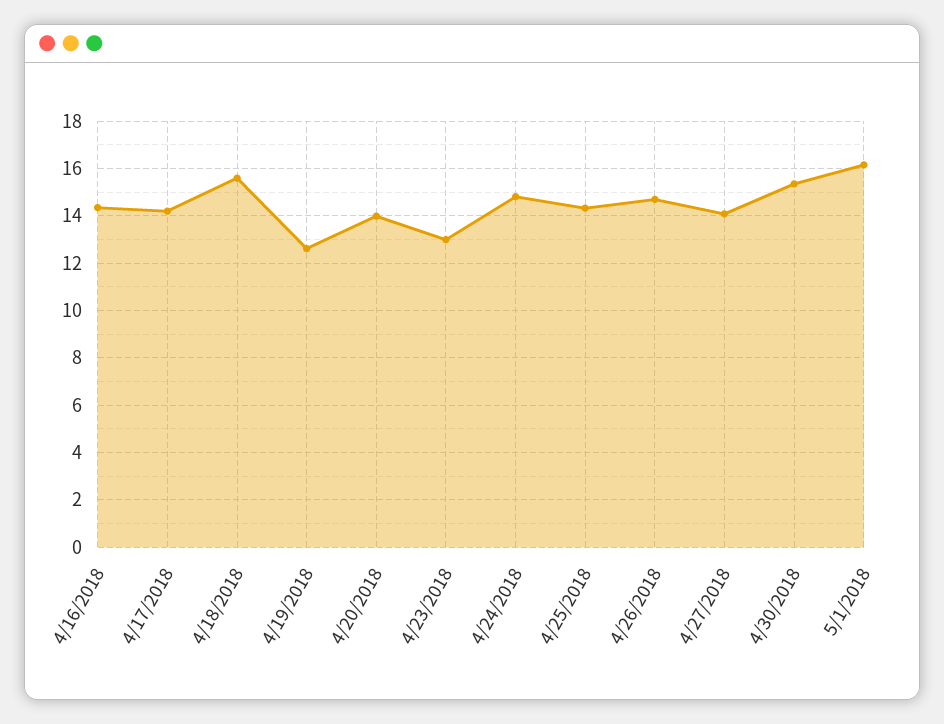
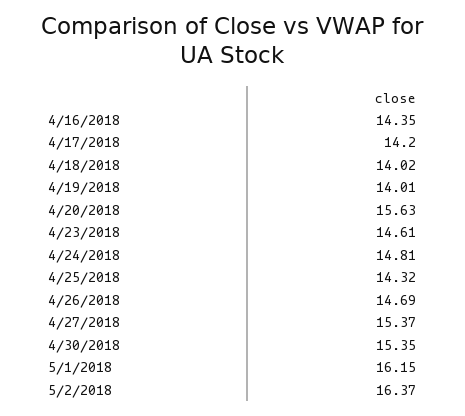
4/18/2018: 15.5 -> 14.02
4/19/2018: 12.5 -> 14.01
4/20/2018: 14 -> 15.63
4/23/2018: 13 -> 14.61
4/27/2018: 14 -> 15.37
5/2/2018: none -> 16.37

